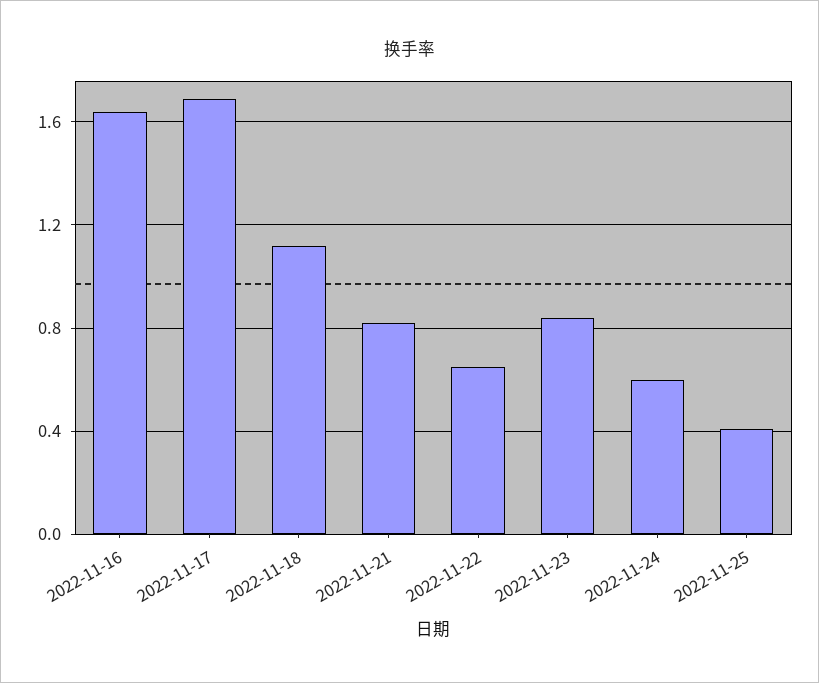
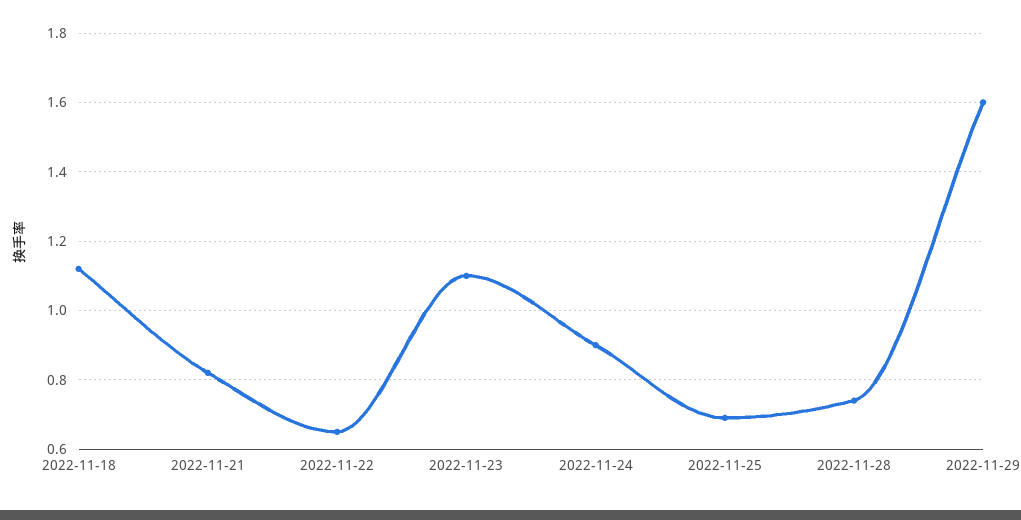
2022-11-16: 1.65 -> none
2022-11-17: 1.7 -> none
2022-11-23: 0.85 -> 1.1
2022-11-24: 0.6 -> 0.9
2022-11-25: 0.4 -> 0.7
2022-11-28: none -> 0.75
2022-11-29: none -> 1.6

